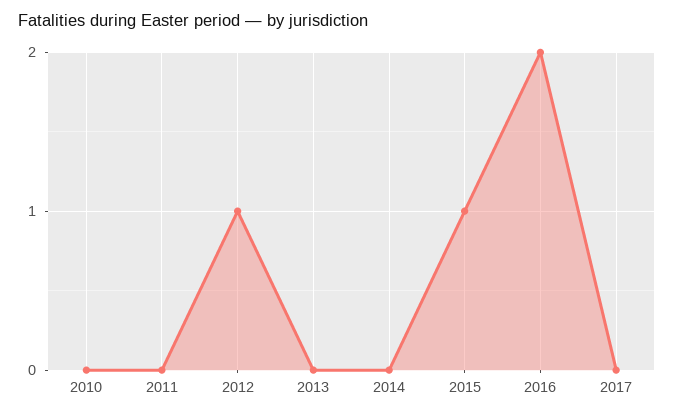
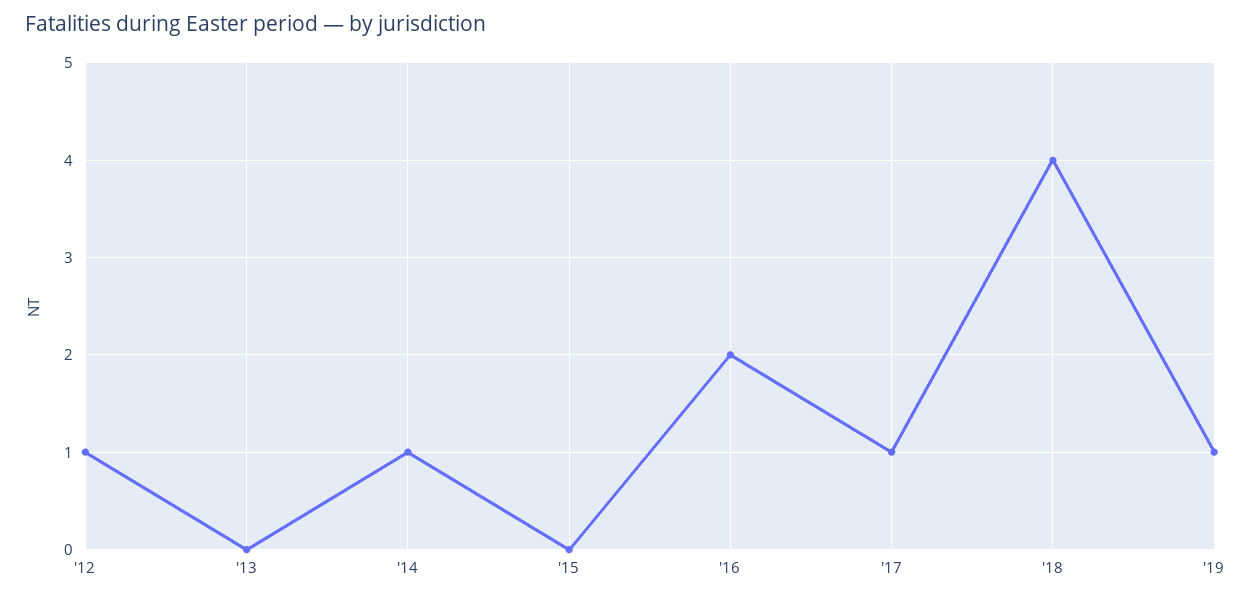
2010: 0 -> none
2011: 0 -> none
2014: 0 -> 1
2015: 1 -> 0
2017: 0 -> 1
'18: none -> 4
'19: none -> 1

